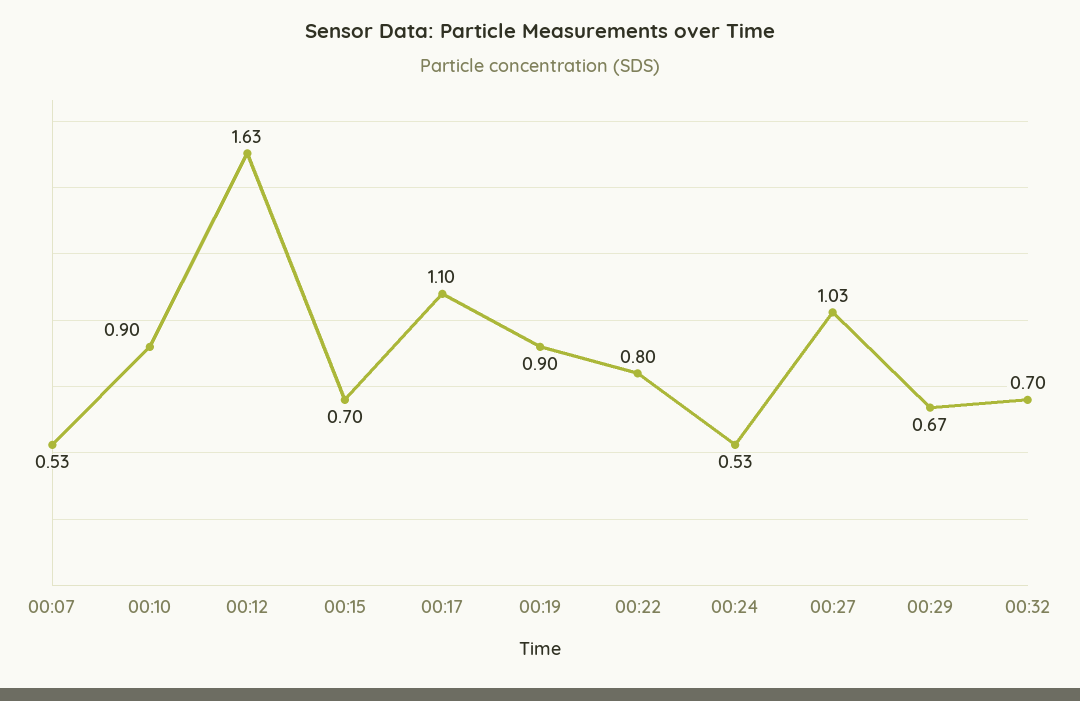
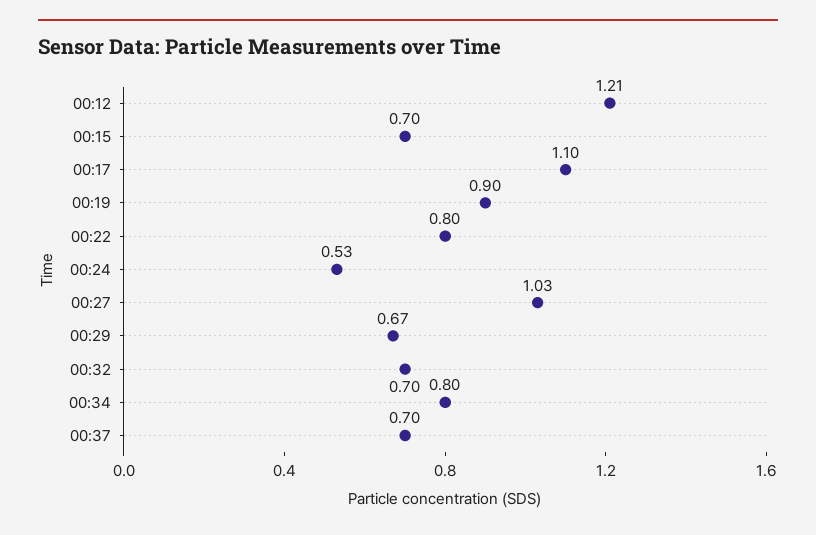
00:07: 0.53 -> none
00:10: 0.9 -> none
00:12: 1.63 -> 1.21
00:34: none -> 0.8
00:37: none -> 0.7

